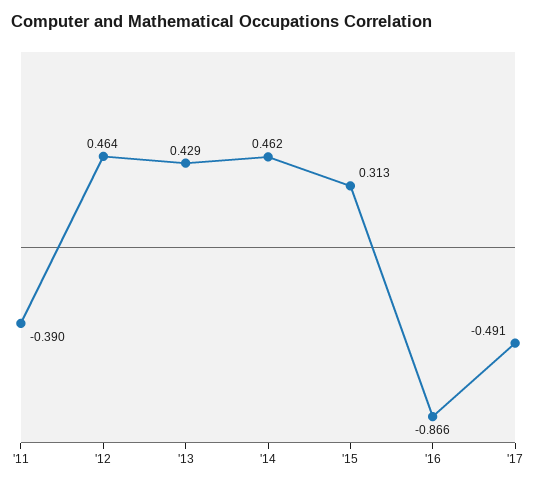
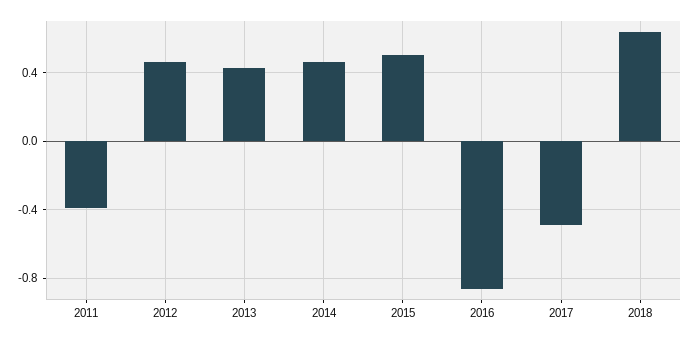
'15: 0.313 -> 0.5
2018: none -> 0.65

